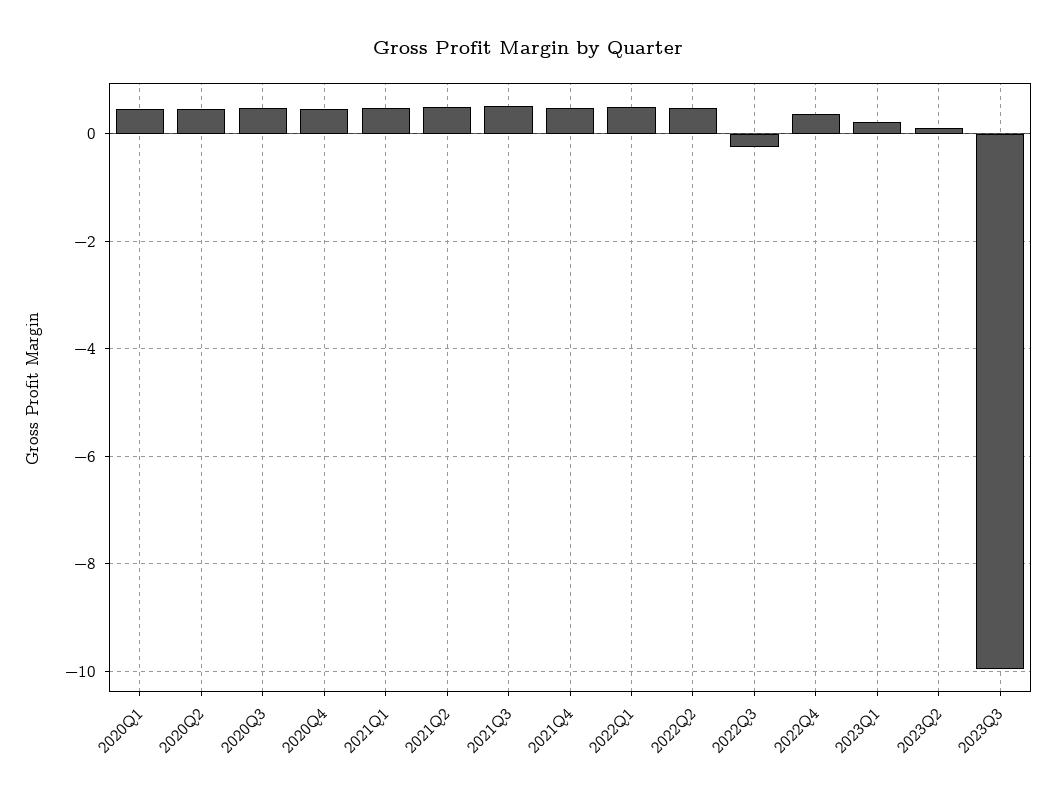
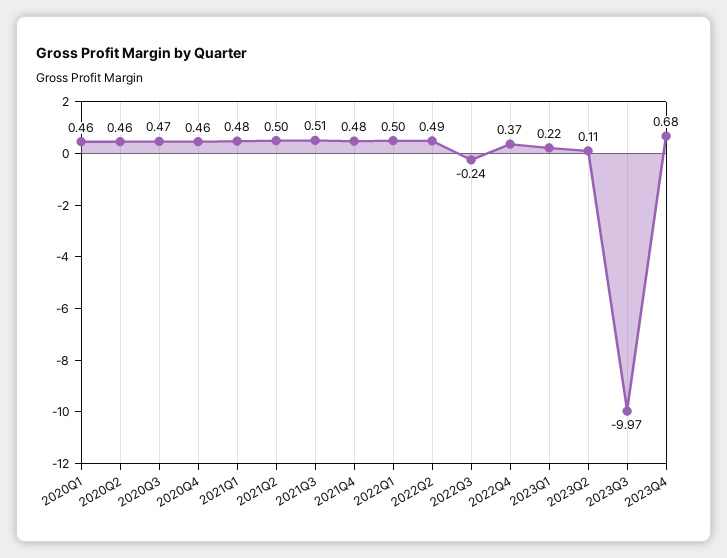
2023Q4: none -> 0.68

